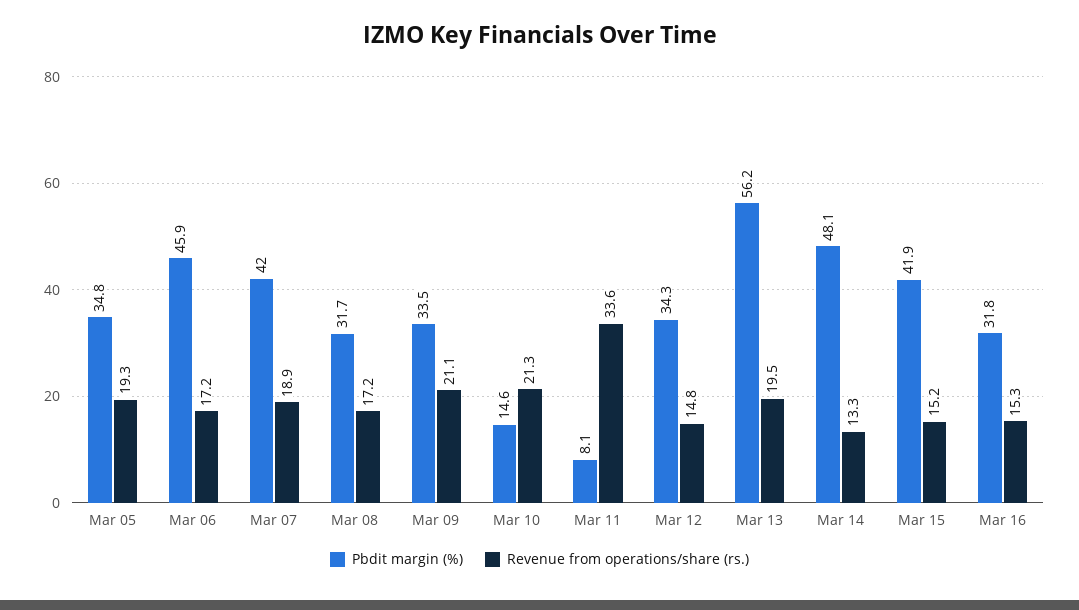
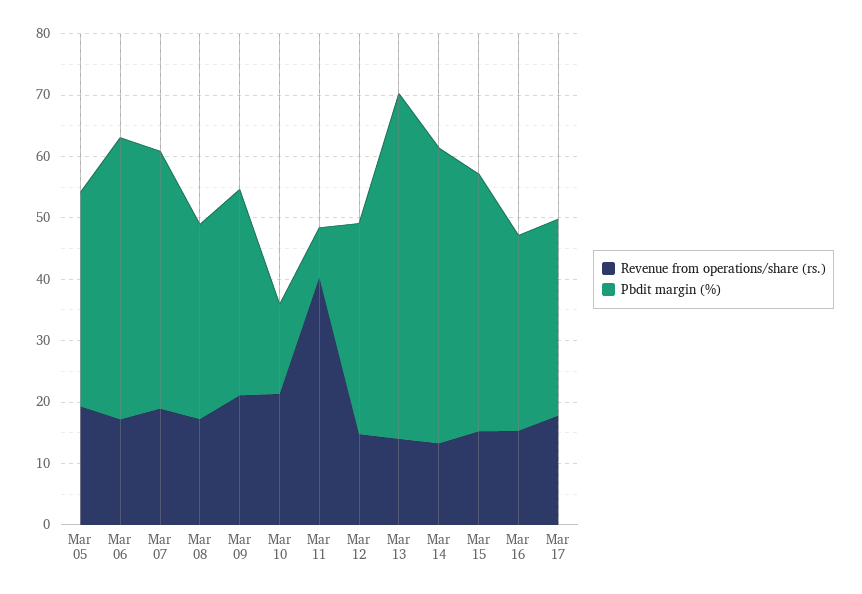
Revenue from operations/share (rs.), Mar 11: 33.6 -> 40
Revenue from operations/share (rs.), Mar 13: 19.5 -> 14
Revenue from operations/share (rs.), Mar 17: none -> 18
Pbdit margin (%), Mar 17: none -> 32

